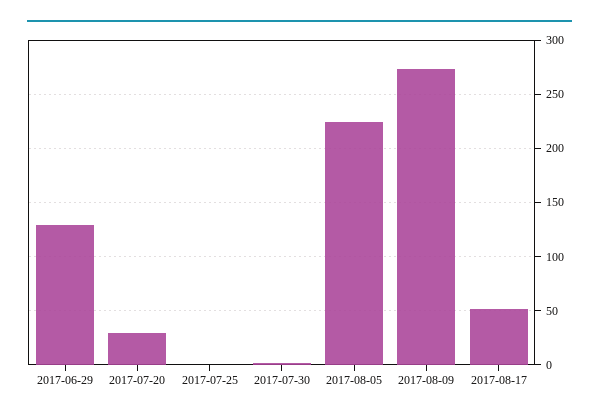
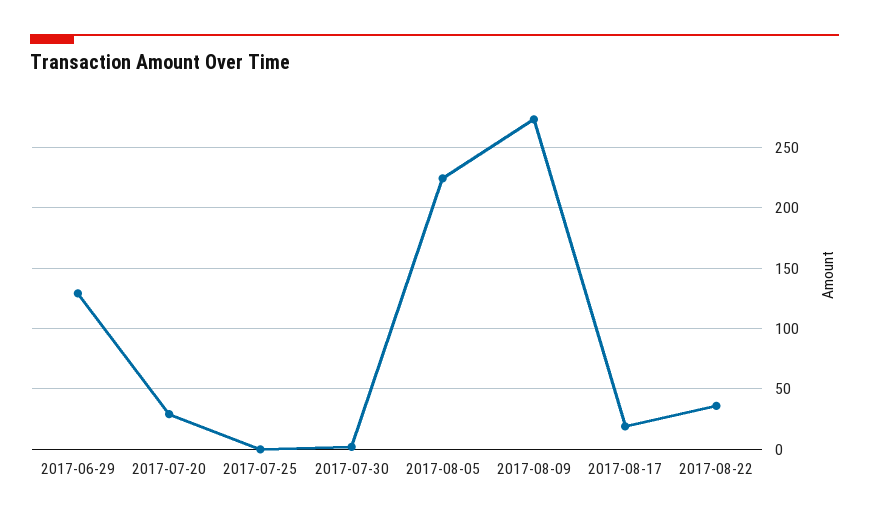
2017-08-17: 50 -> 20
2017-08-22: none -> 35

